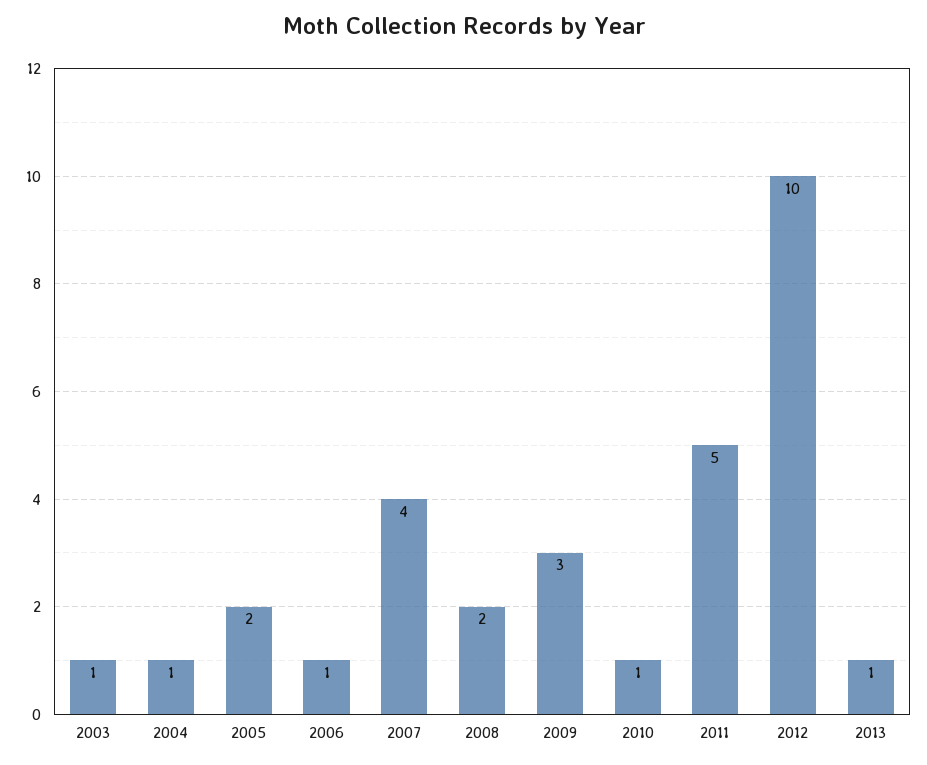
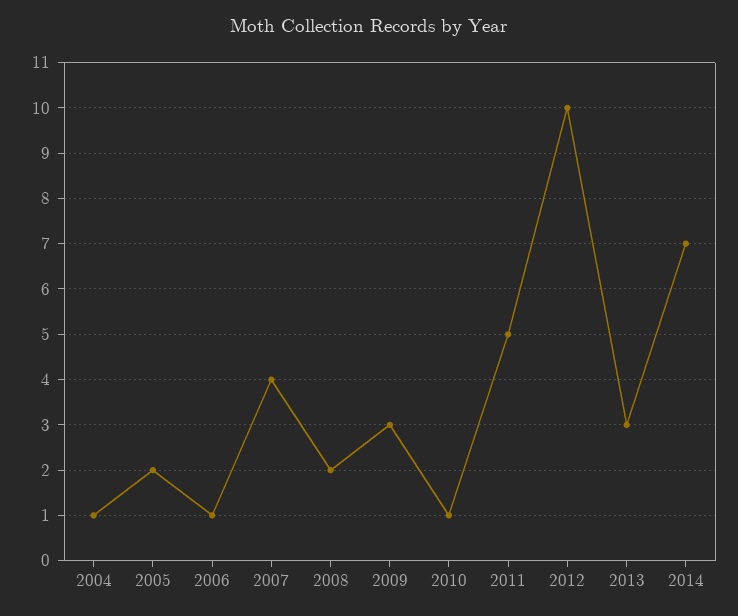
2003: 1 -> none
2013: 1 -> 3
2014: none -> 7

